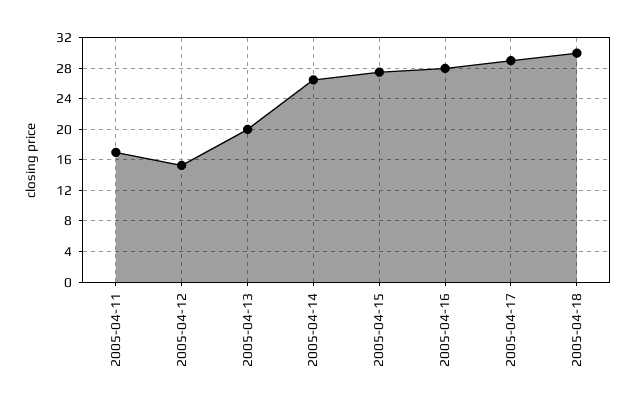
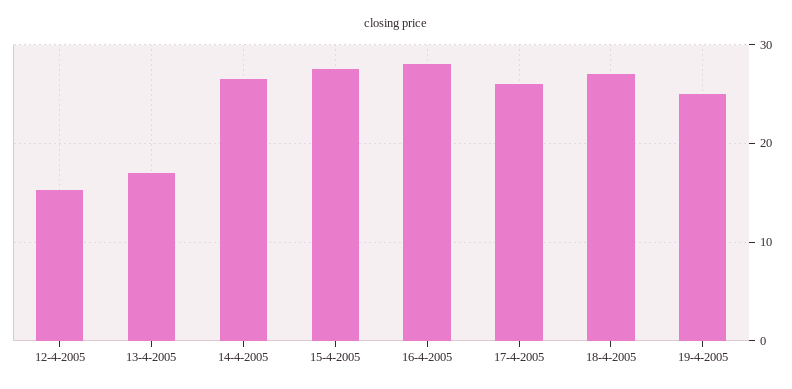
2005-04-11: 17 -> none
2005-04-13: 20 -> 17
2005-04-17: 29 -> 26
2005-04-18: 30 -> 27
19-4-2005: none -> 25

